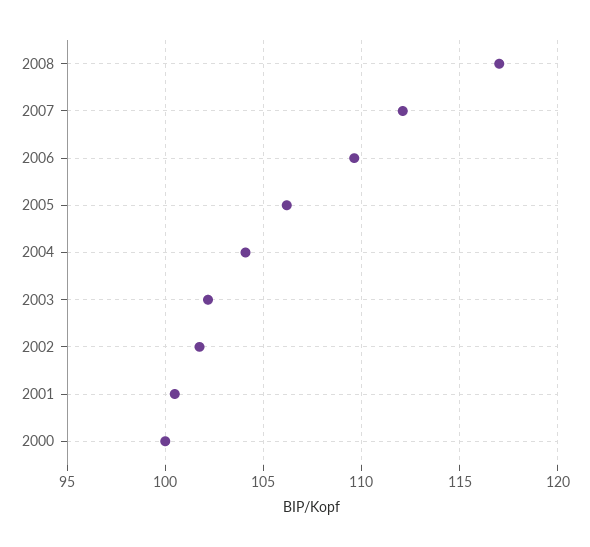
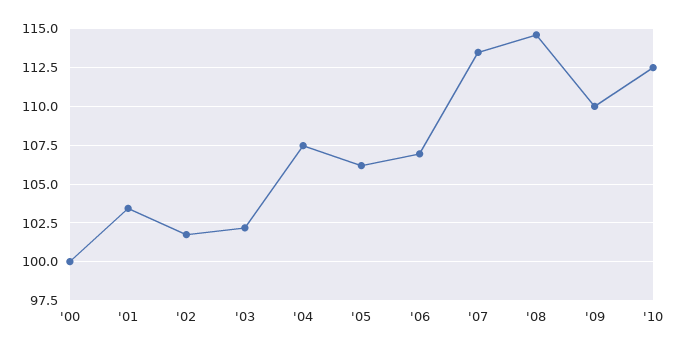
2008: 117 -> 114.5
2007: 112 -> 113.5
2006: 109.5 -> 107
2004: 104 -> 107.5
2001: 100.5 -> 103.5
'09: none -> 110
'10: none -> 112.5

